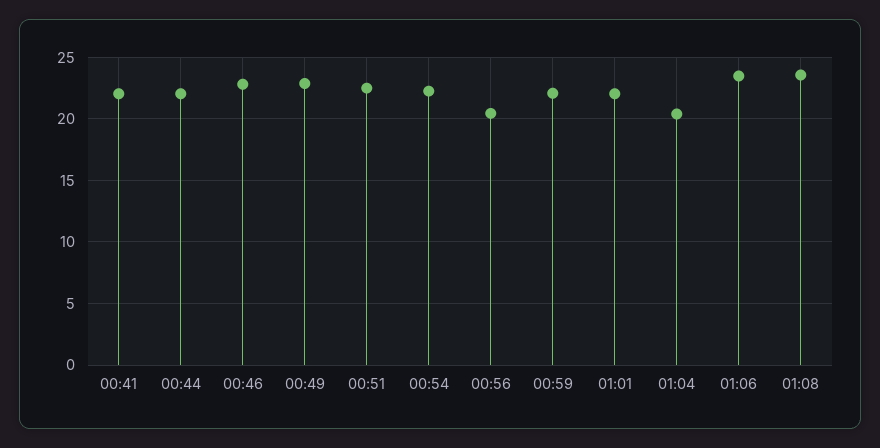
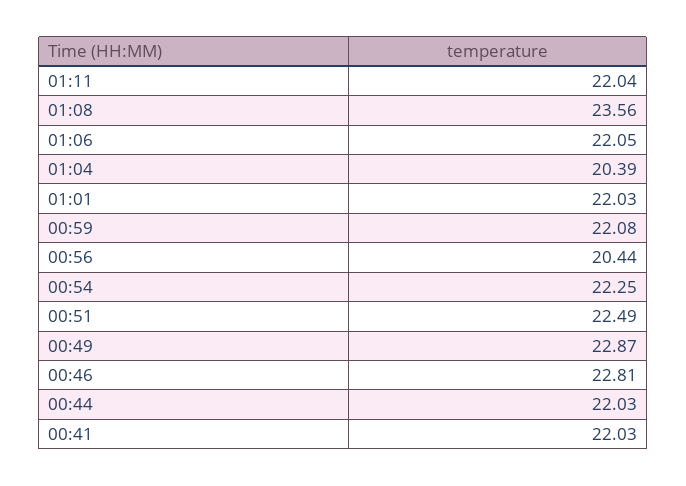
01:06: 23.5 -> 22.05
01:11: none -> 22.04

